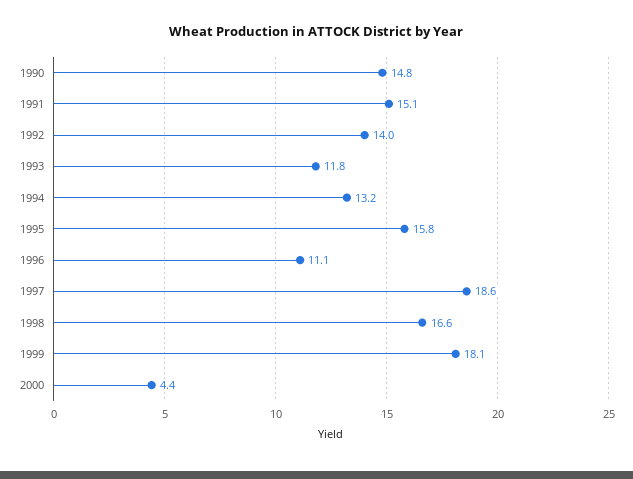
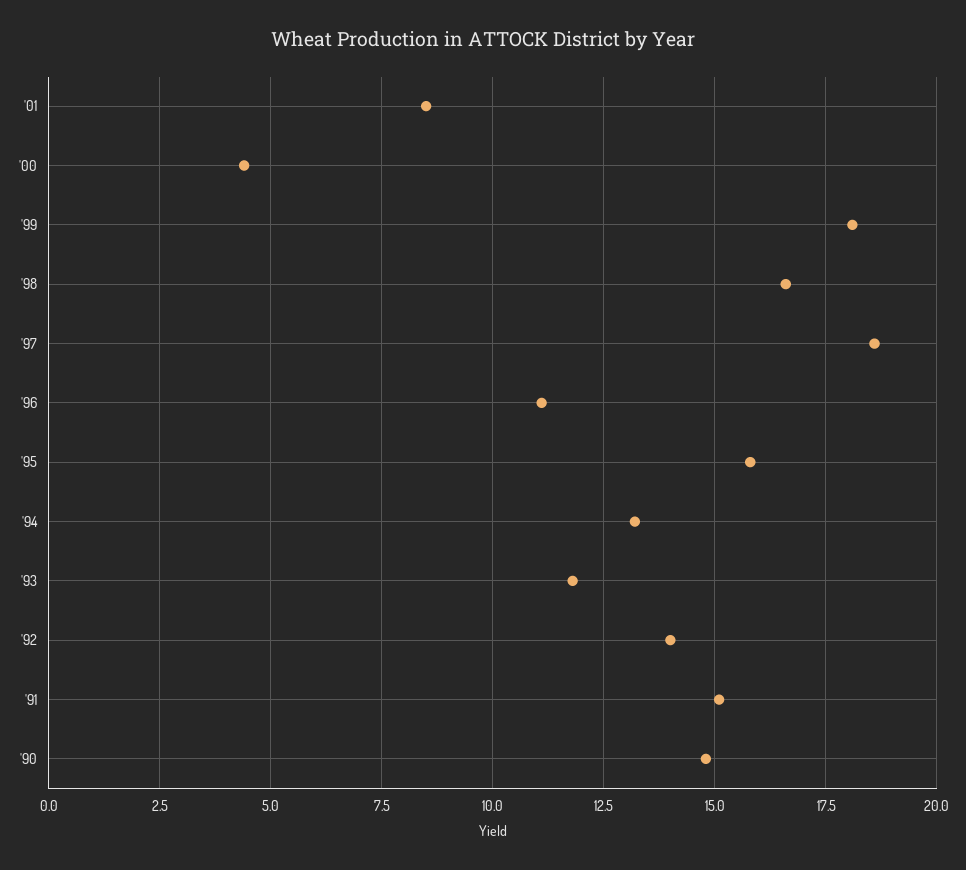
'01: none -> 8.5

